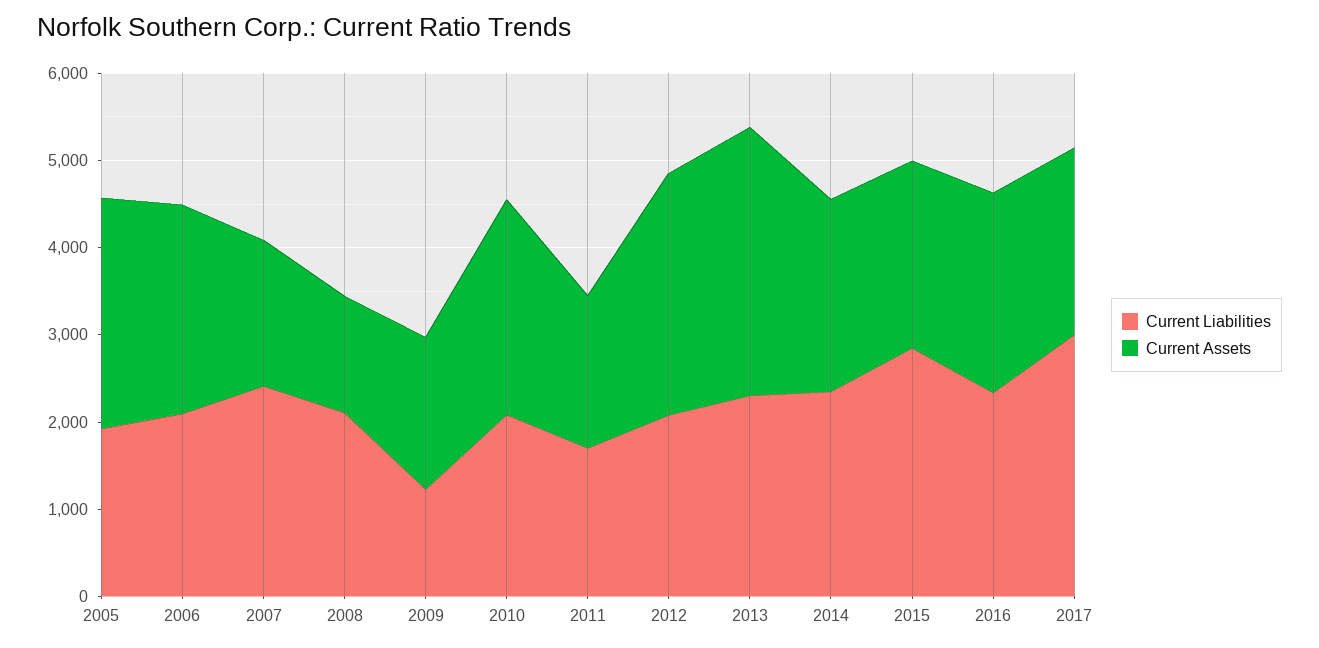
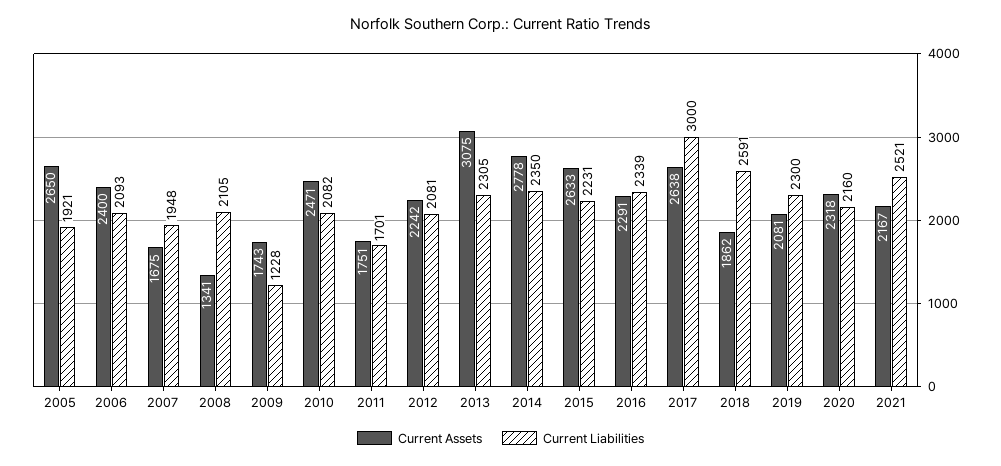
Current Liabilities, 2007: 2400 -> 1948
Current Assets, 2012: 2800 -> 2242
Current Assets, 2014: 2200 -> 2778
Current Liabilities, 2015: 2800 -> 2231
Current Assets, 2015: 2200 -> 2633
Current Assets, 2017: 2200 -> 2638
Current Assets, 2018: none -> 1862
Current Liabilities, 2018: none -> 2591
Current Assets, 2019: none -> 2081
Current Liabilities, 2019: none -> 2300
Current Assets, 2020: none -> 2318
Current Liabilities, 2020: none -> 2160
Current Assets, 2021: none -> 2167
Current Liabilities, 2021: none -> 2521

